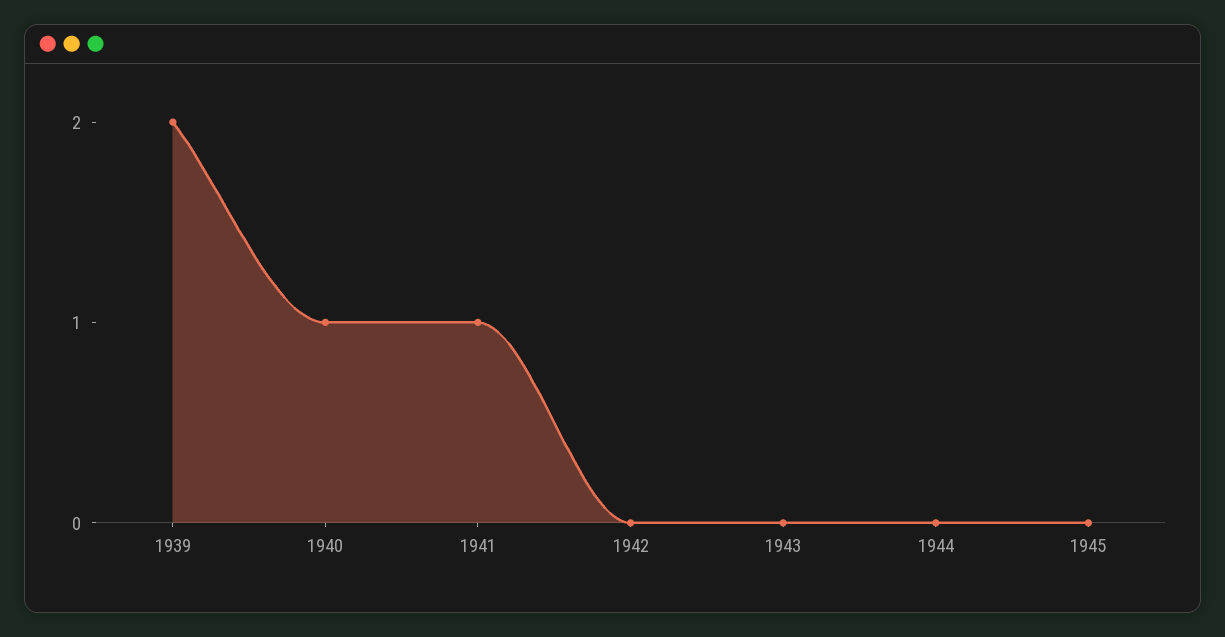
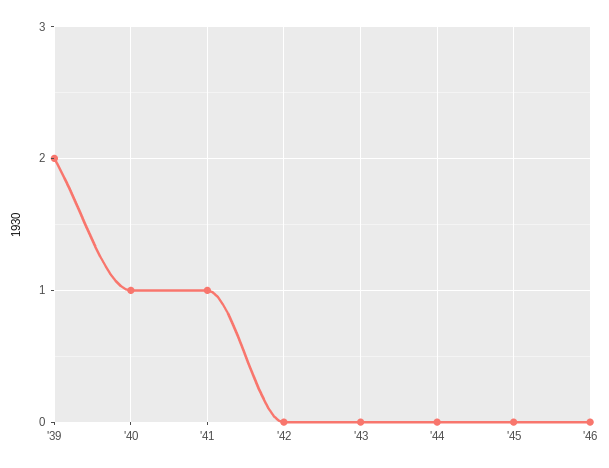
'46: none -> 0

